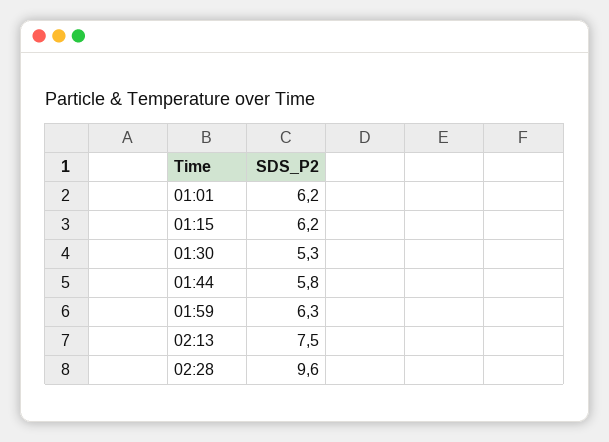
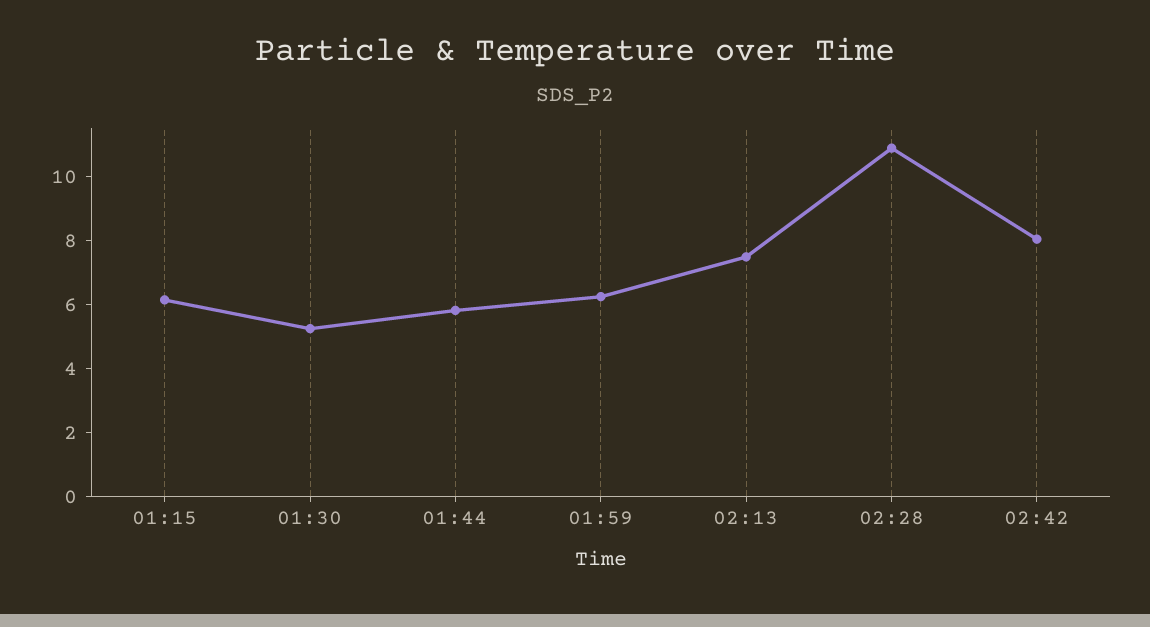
01:01: 6.2 -> none
02:28: 9.6 -> 11
02:42: none -> 8

